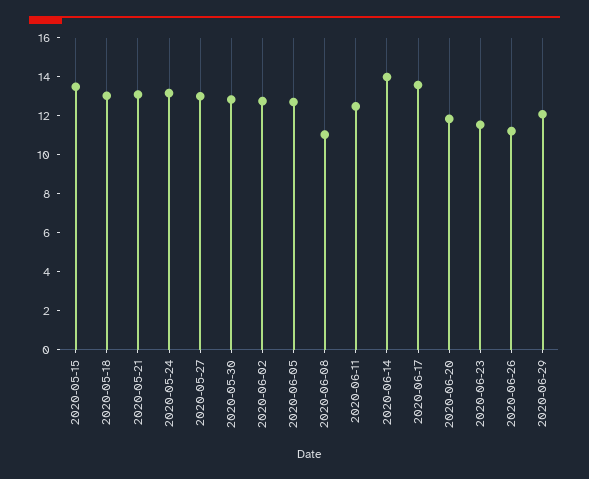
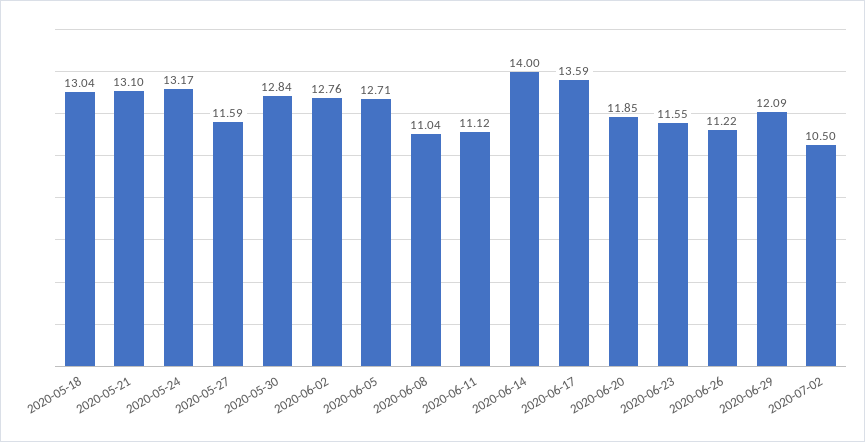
2020-05-15: 13.5 -> none
2020-05-27: 13 -> 11.59
2020-06-11: 12.5 -> 11.12
2020-07-02: none -> 10.5

